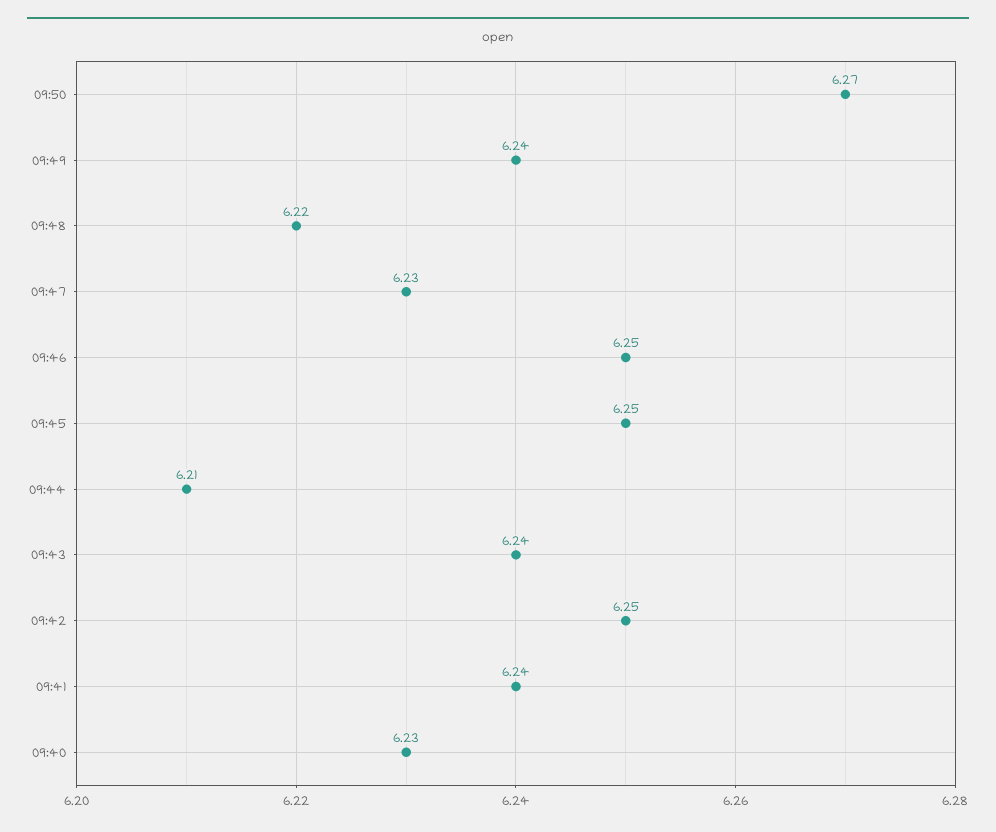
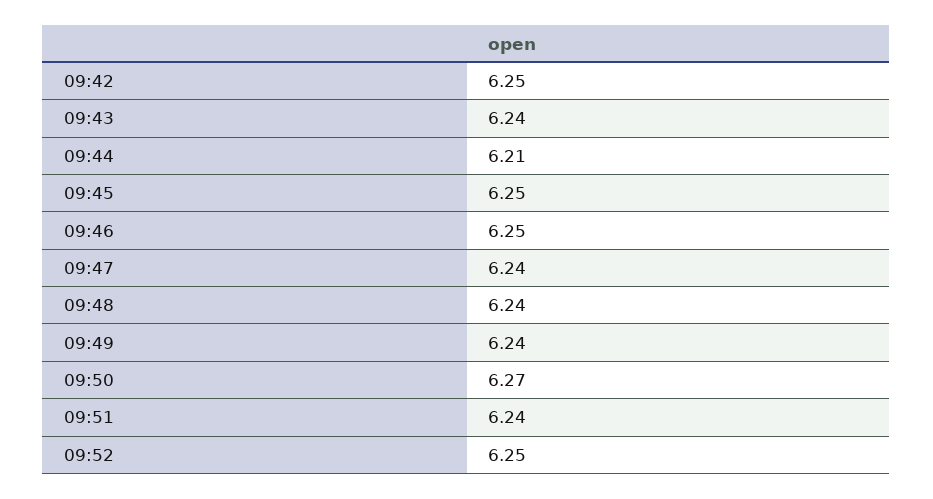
09:48: 6.22 -> 6.24
09:47: 6.23 -> 6.24
09:41: 6.24 -> none
09:40: 6.23 -> none
09:51: none -> 6.24
09:52: none -> 6.25

